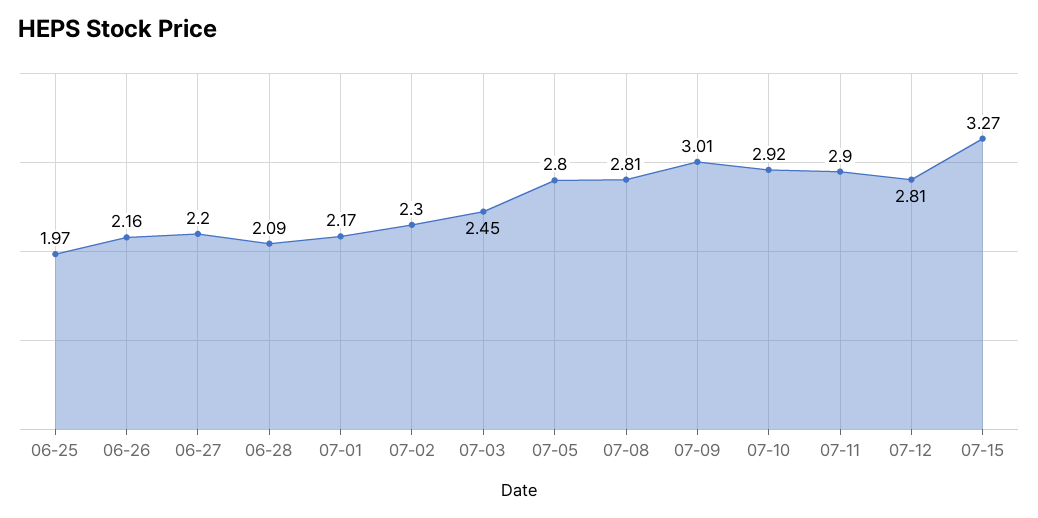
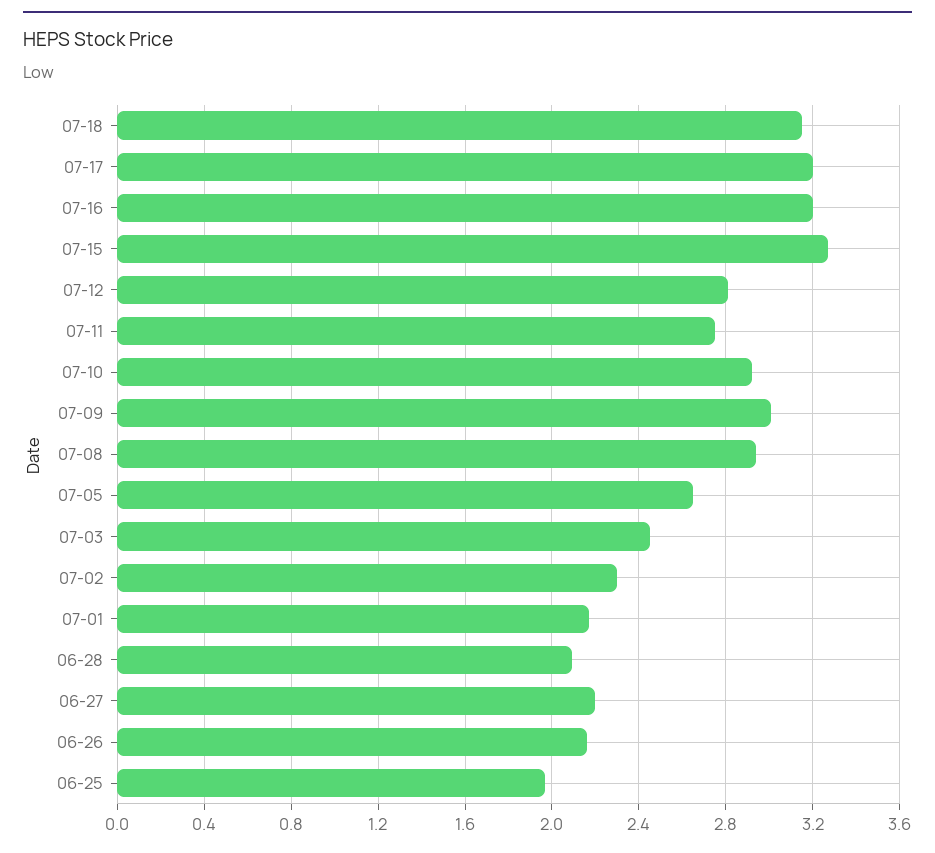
07-05: 2.8 -> 2.65
07-08: 2.81 -> 2.95
07-11: 2.9 -> 2.75
07-18: none -> 3.15
07-17: none -> 3.2
07-16: none -> 3.2

